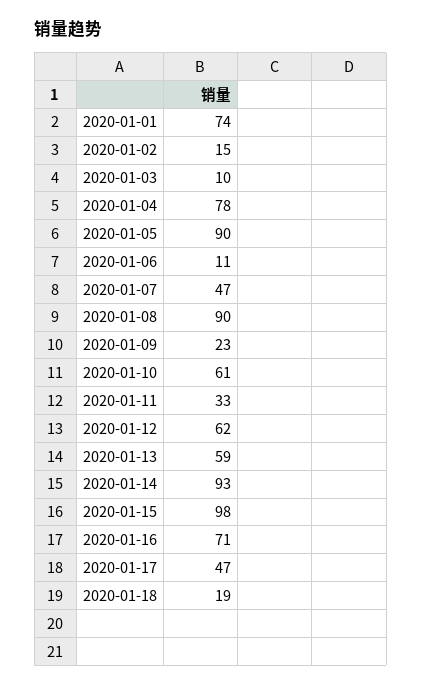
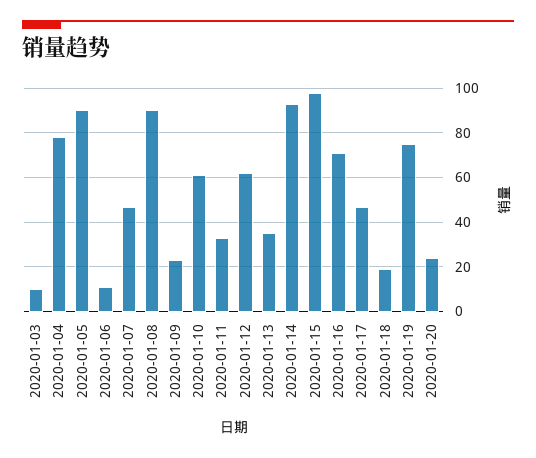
2020-01-01: 74 -> none
2020-01-02: 15 -> none
2020-01-13: 59 -> 35
2020-01-19: none -> 75
2020-01-20: none -> 25

